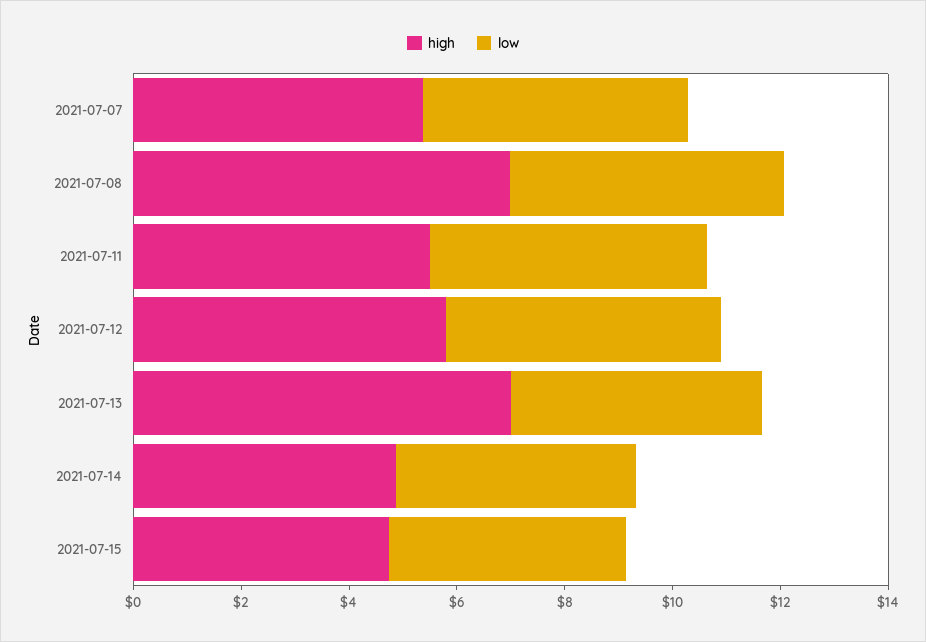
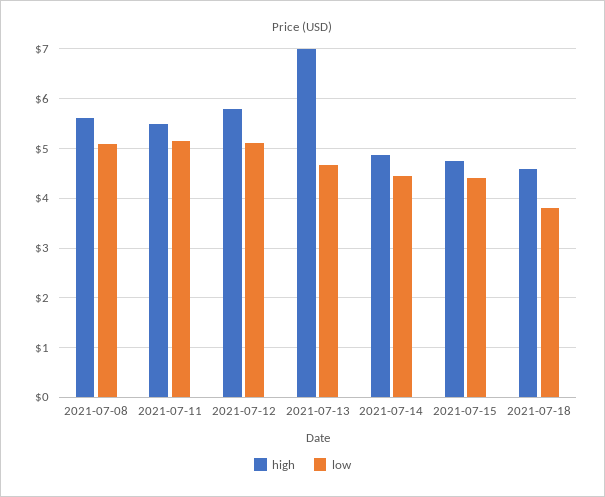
high, 2021-07-07: 5.5 -> none
low, 2021-07-07: 5 -> none
high, 2021-07-08: 7 -> 5.6
high, 2021-07-18: none -> 4.6
low, 2021-07-18: none -> 3.8

